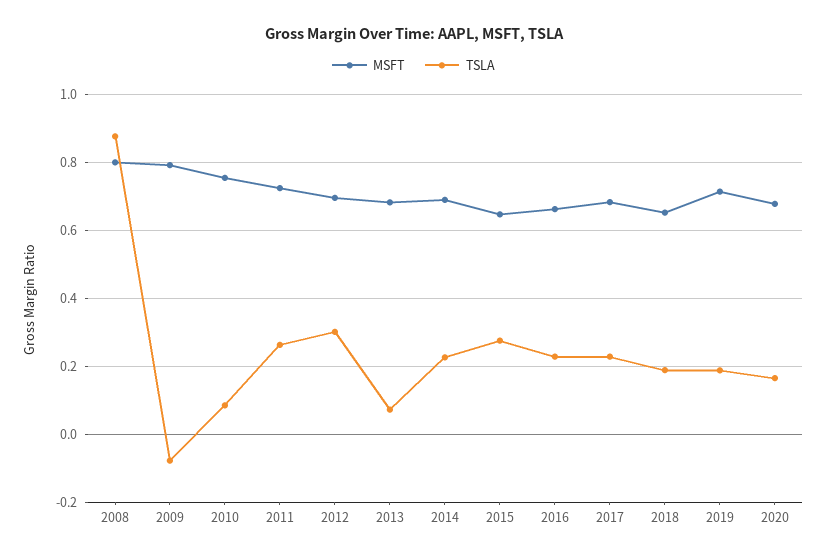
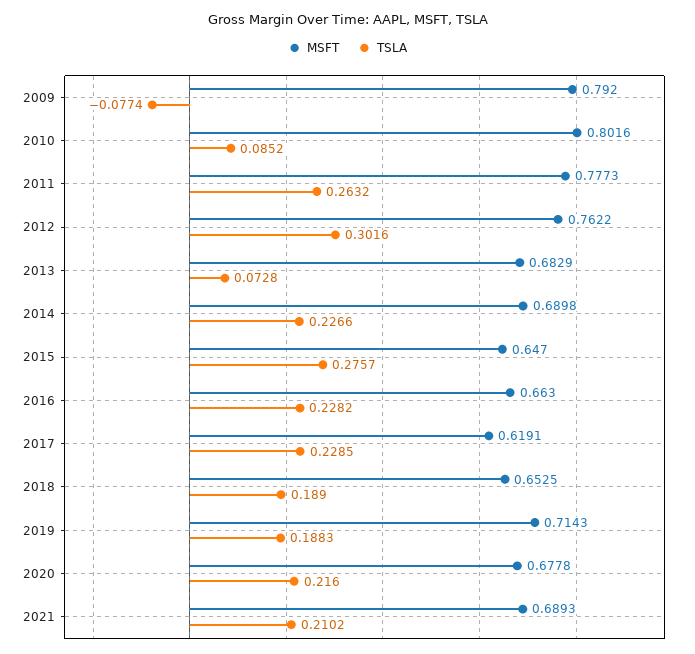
MSFT, 2008: 0.8 -> none
TSLA, 2008: 0.88 -> none
MSFT, 2010: 0.76 -> 0.8016
MSFT, 2011: 0.72 -> 0.7773
MSFT, 2012: 0.7 -> 0.7622
MSFT, 2017: 0.68 -> 0.6191
TSLA, 2020: 0.16 -> 0.216
MSFT, 2021: none -> 0.6893
TSLA, 2021: none -> 0.2102

